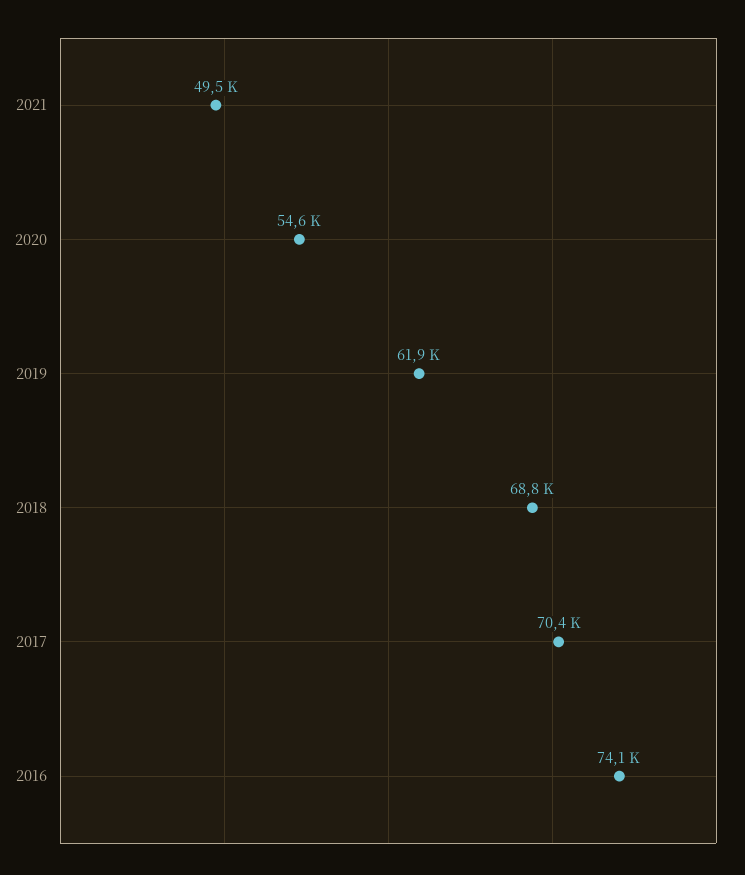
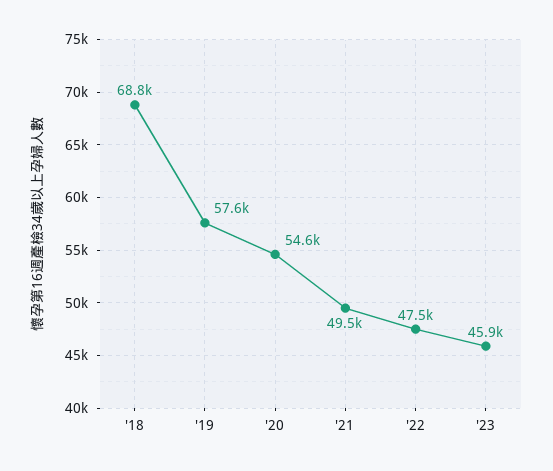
2019: 61900 -> 57600
2017: 70400 -> none
2016: 74100 -> none
'22: none -> 47500
'23: none -> 45900

